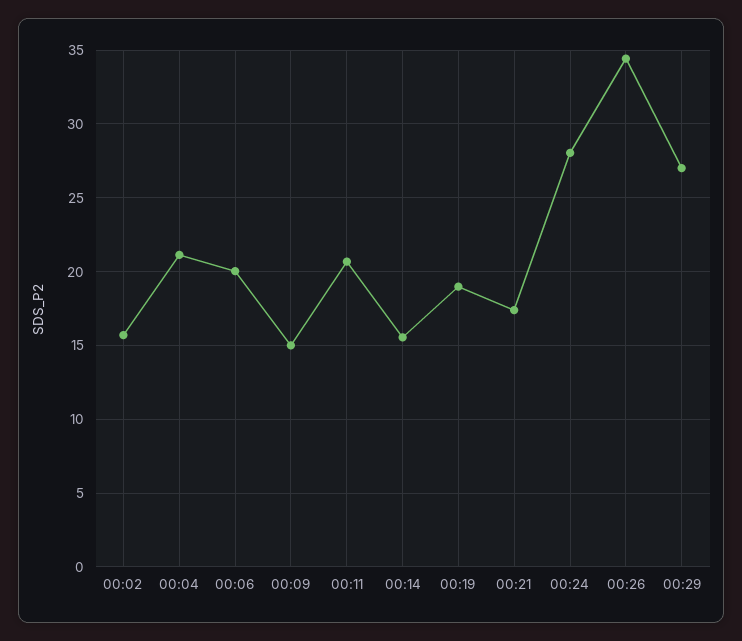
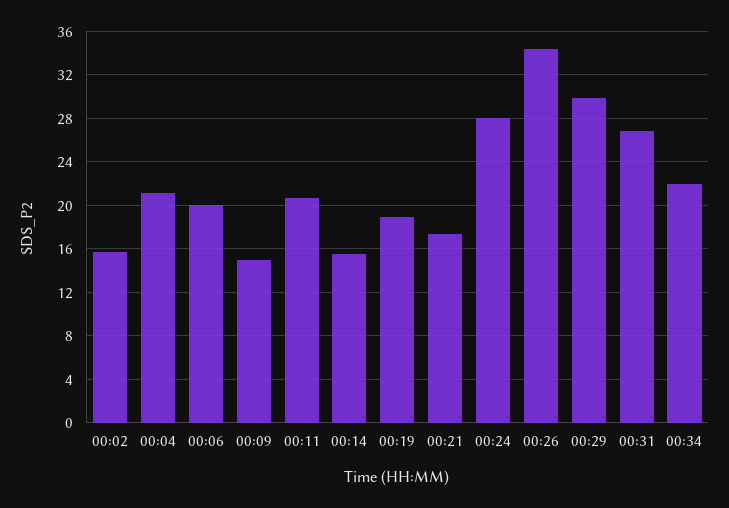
00:29: 27 -> 30
00:31: none -> 27
00:34: none -> 22

